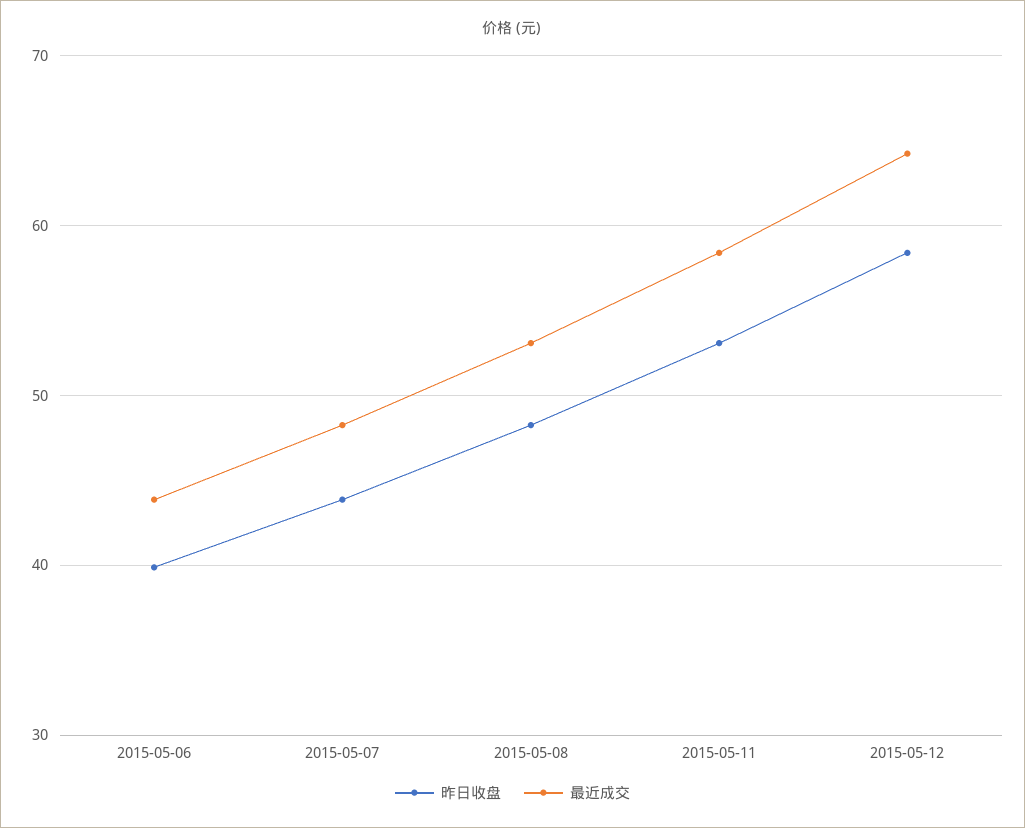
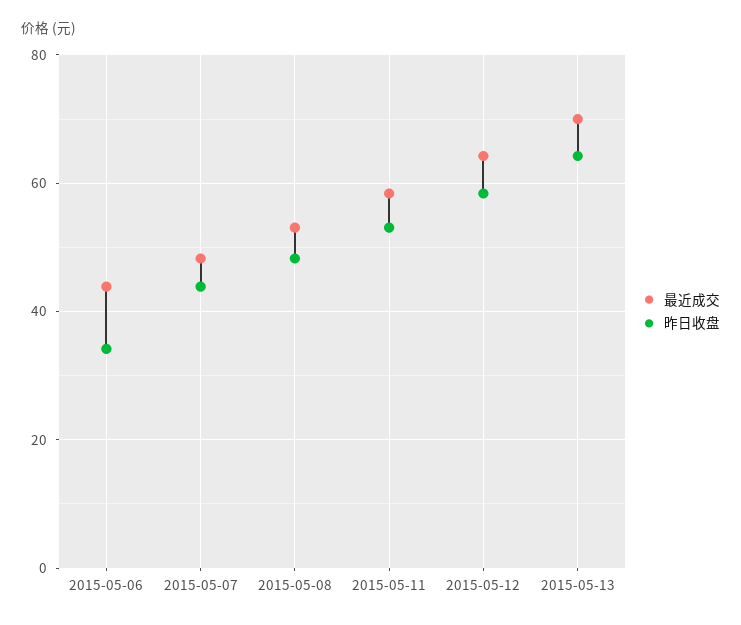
昨日收盘, 2015-05-06: 40 -> 34
最近成交, 2015-05-13: none -> 70
昨日收盘, 2015-05-13: none -> 64

